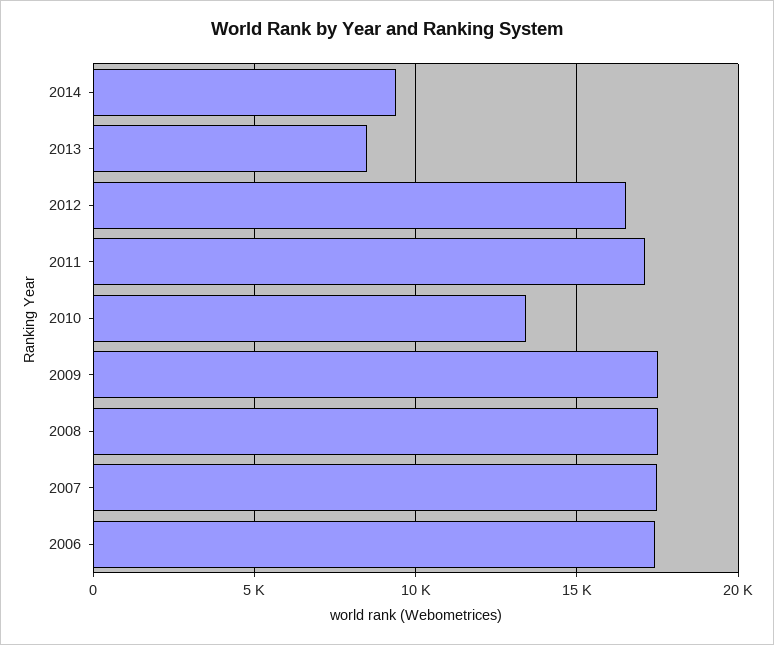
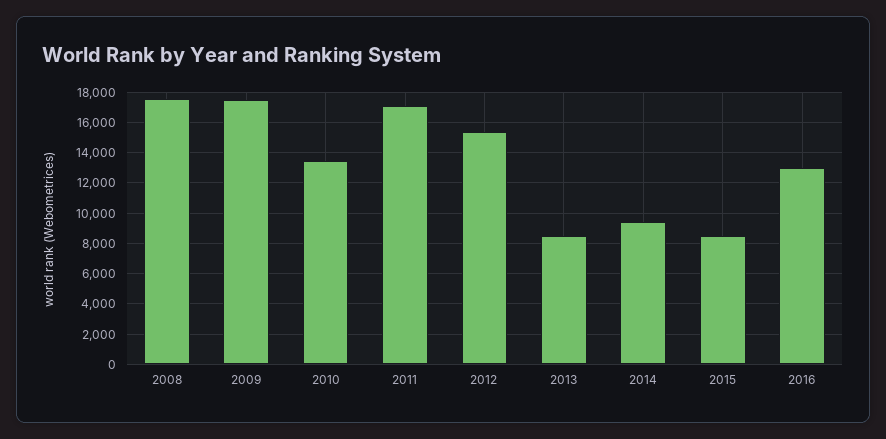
2012: 16500 -> 15500
2007: 17500 -> none
2006: 17500 -> none
2015: none -> 8500
2016: none -> 13000

